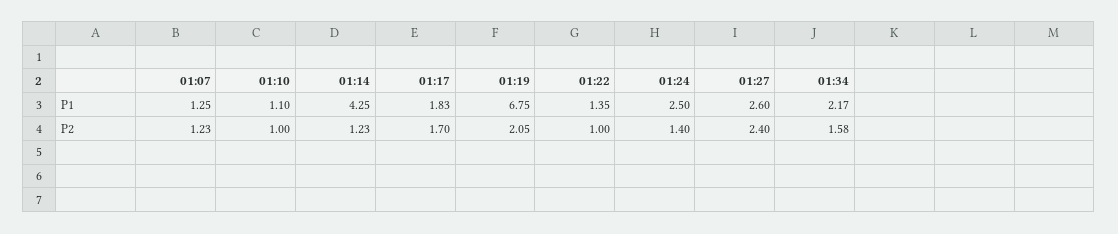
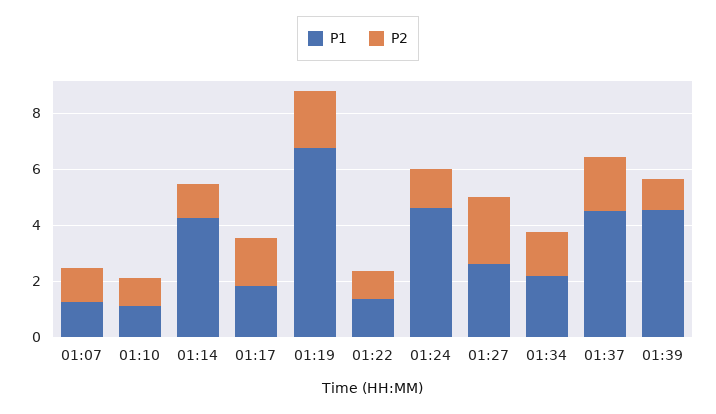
P1, 01:24: 2.5 -> 4.5
P1, 01:37: none -> 4.5
P2, 01:37: none -> 2
P1, 01:39: none -> 4.5
P2, 01:39: none -> 1

